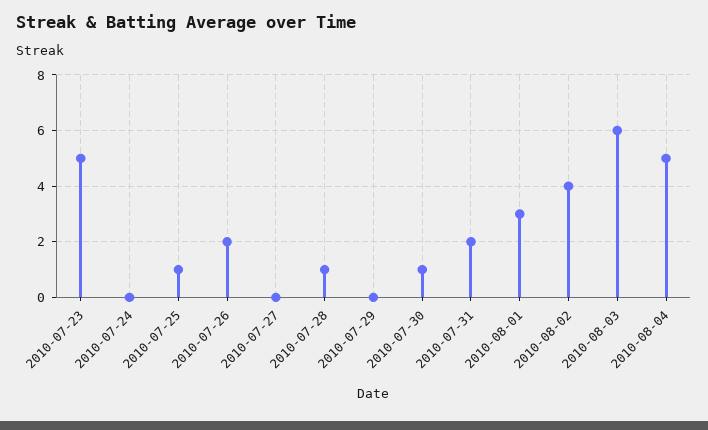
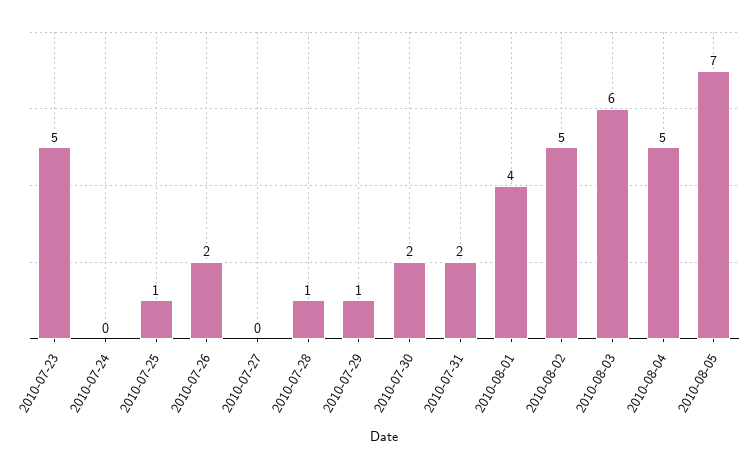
2010-07-29: 0 -> 1
2010-07-30: 1 -> 2
2010-08-01: 3 -> 4
2010-08-02: 4 -> 5
2010-08-05: none -> 7

